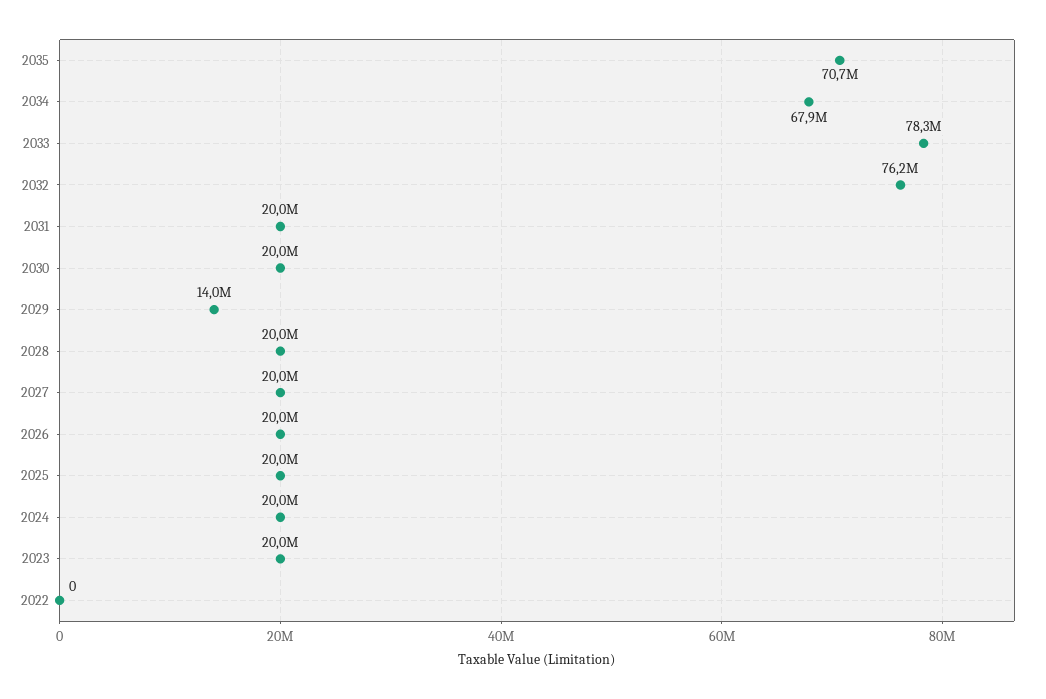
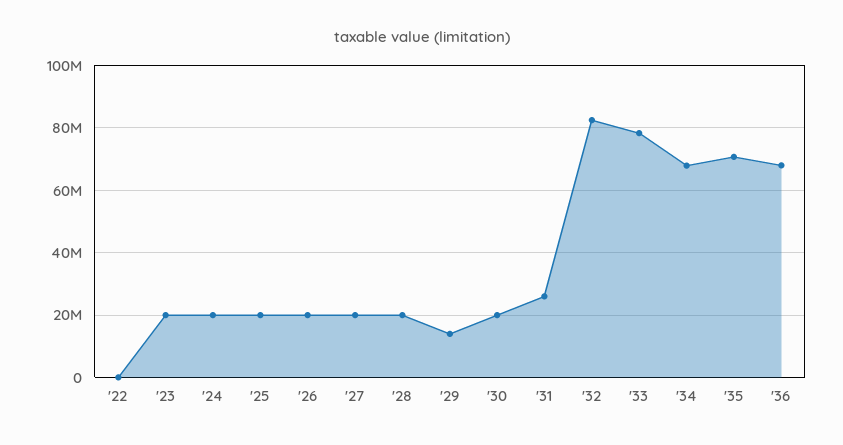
2032: 76200000 -> 82000000
2031: 20000000 -> 26000000
'36: none -> 68000000

